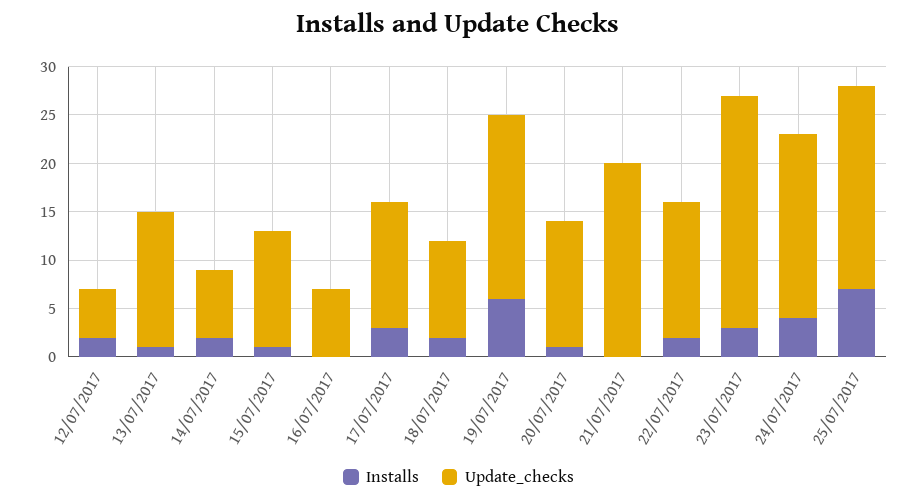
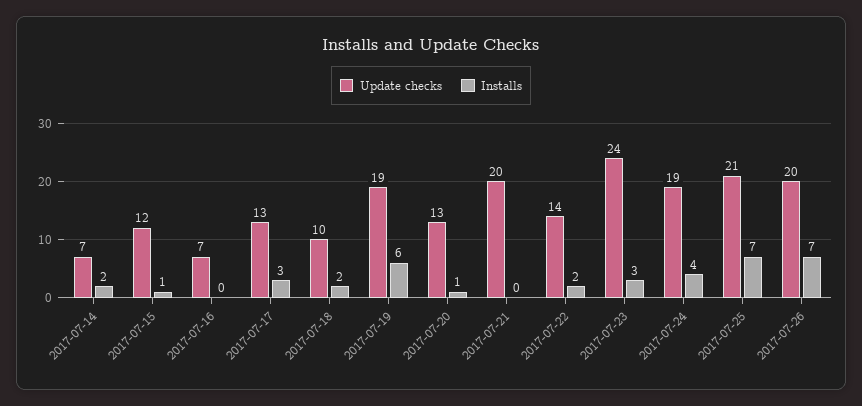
Installs, 12/07/2017: 2 -> none
Update_checks, 12/07/2017: 5 -> none
Installs, 13/07/2017: 1 -> none
Update_checks, 13/07/2017: 14 -> none
Update_checks, 2017-07-26: none -> 20
Installs, 2017-07-26: none -> 7

